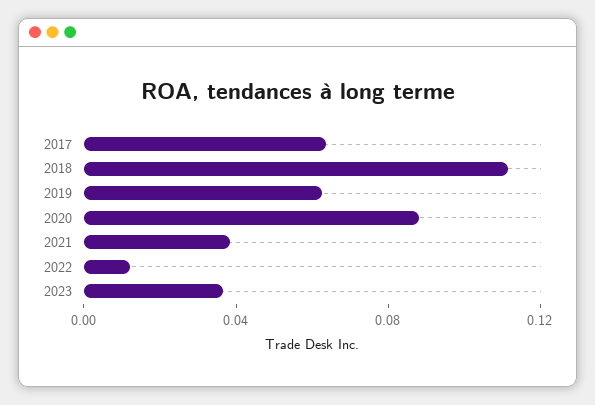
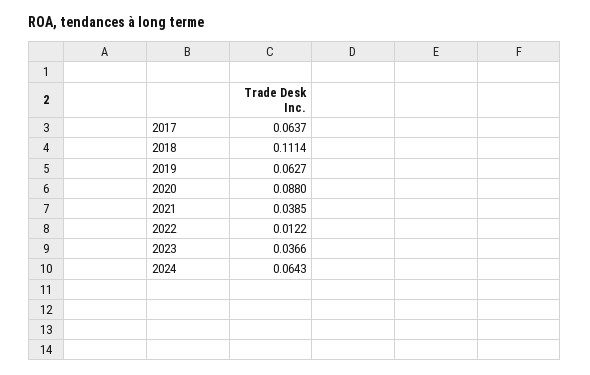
2024: none -> 0.0643

